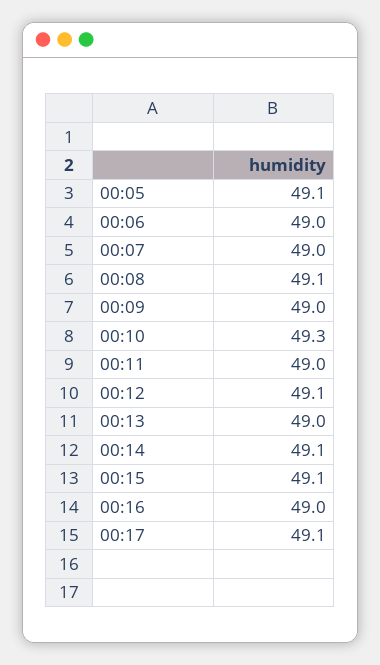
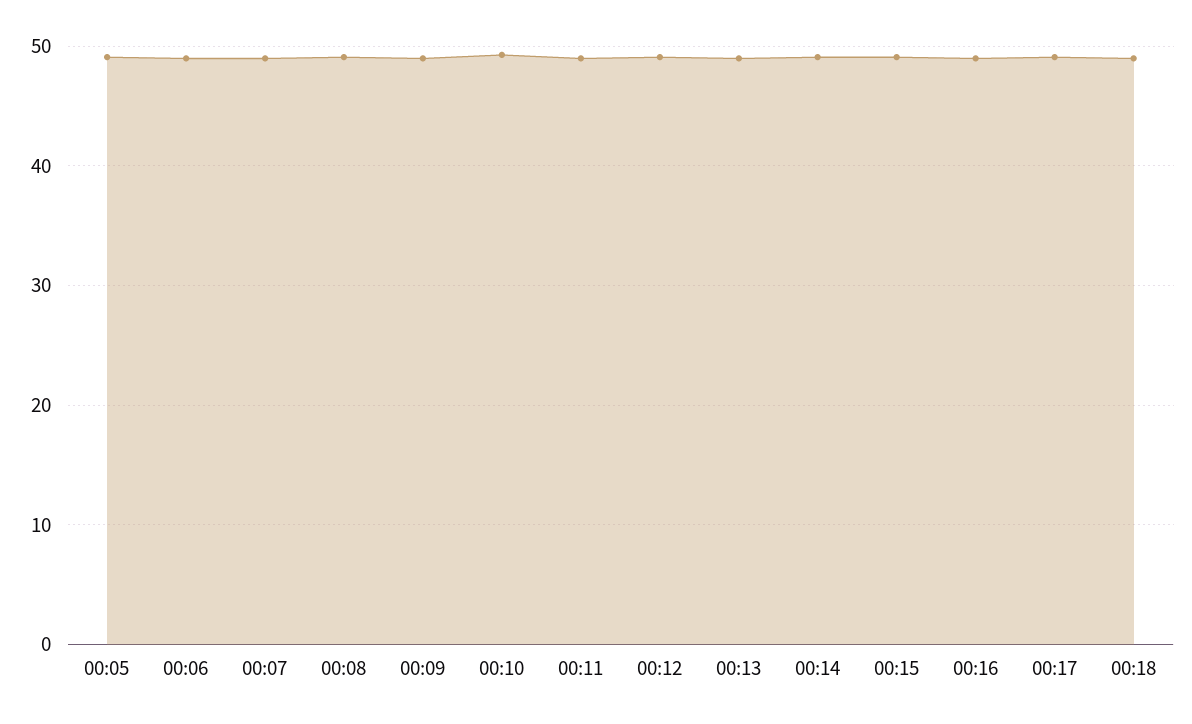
00:18: none -> 49

